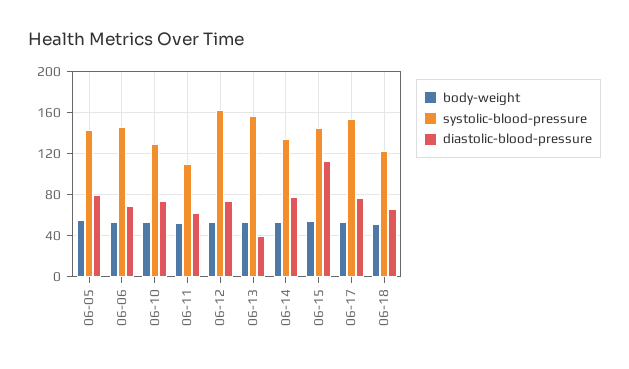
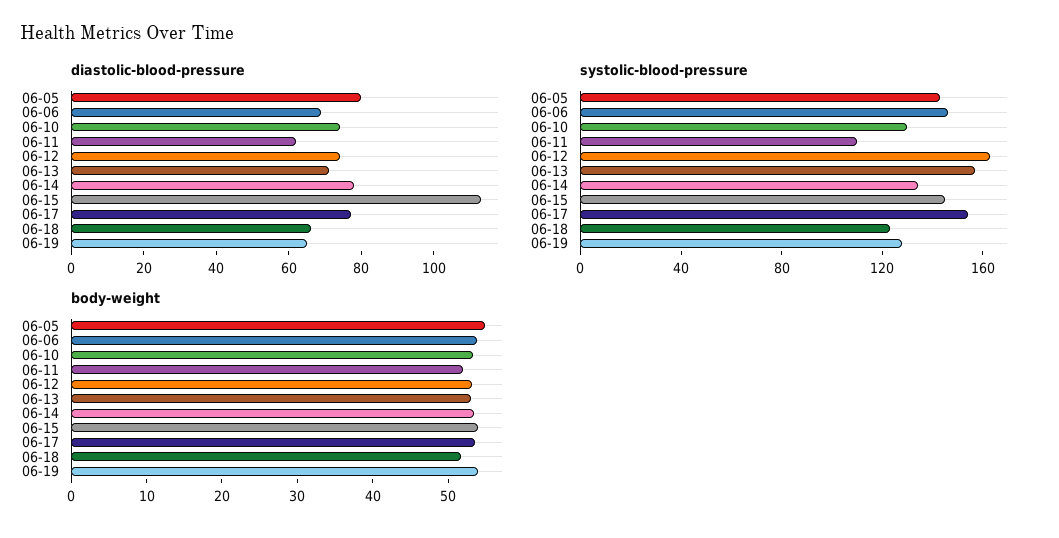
diastolic-blood-pressure, 06-13: 40 -> 70
diastolic-blood-pressure, 06-19: none -> 65
systolic-blood-pressure, 06-19: none -> 130
body-weight, 06-19: none -> 54

